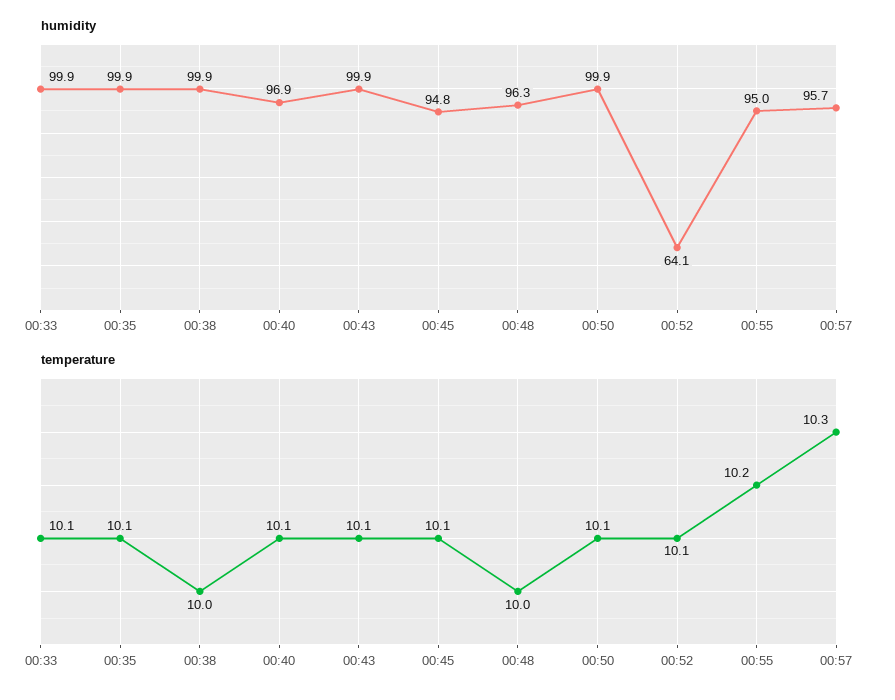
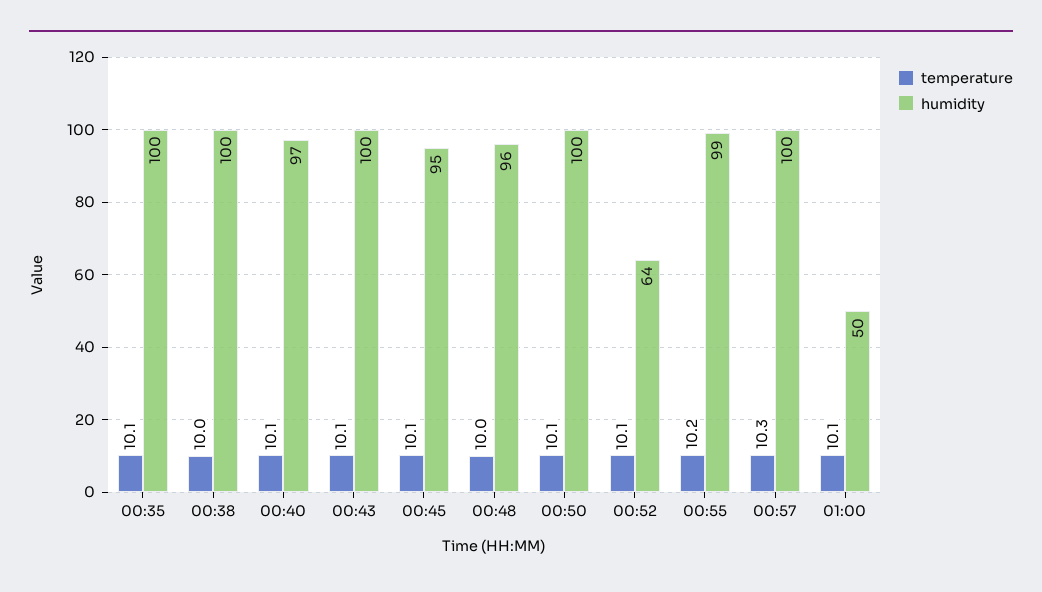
humidity, 00:33: 99.9 -> none
humidity, 00:55: 95 -> 99
humidity, 00:57: 95.7 -> 100
temperature, 00:33: 10.1 -> none
temperature, 01:00: none -> 10.1
humidity, 01:00: none -> 50

